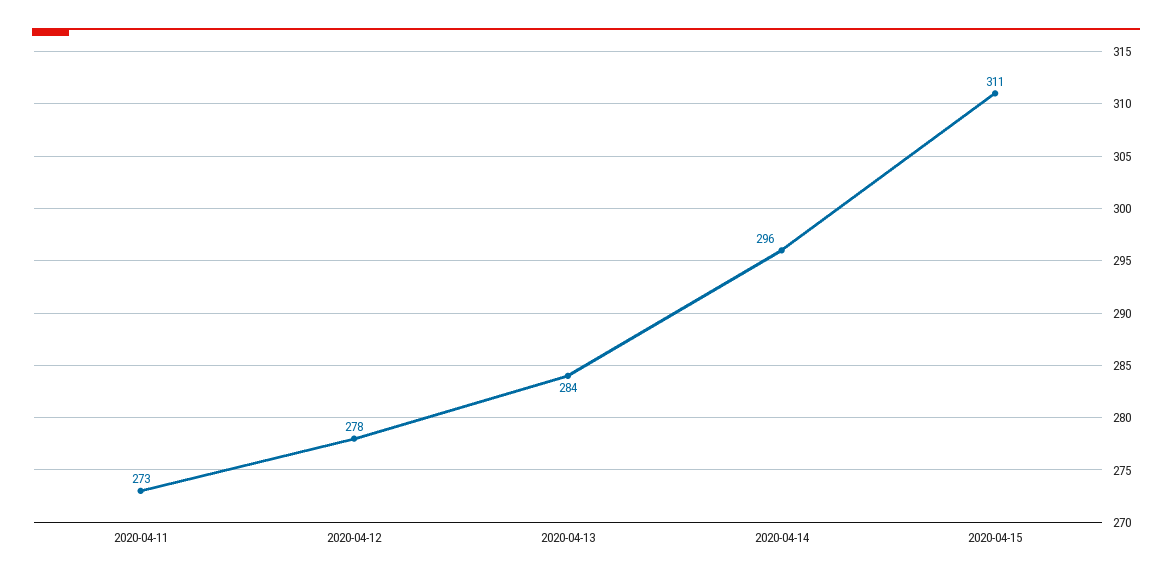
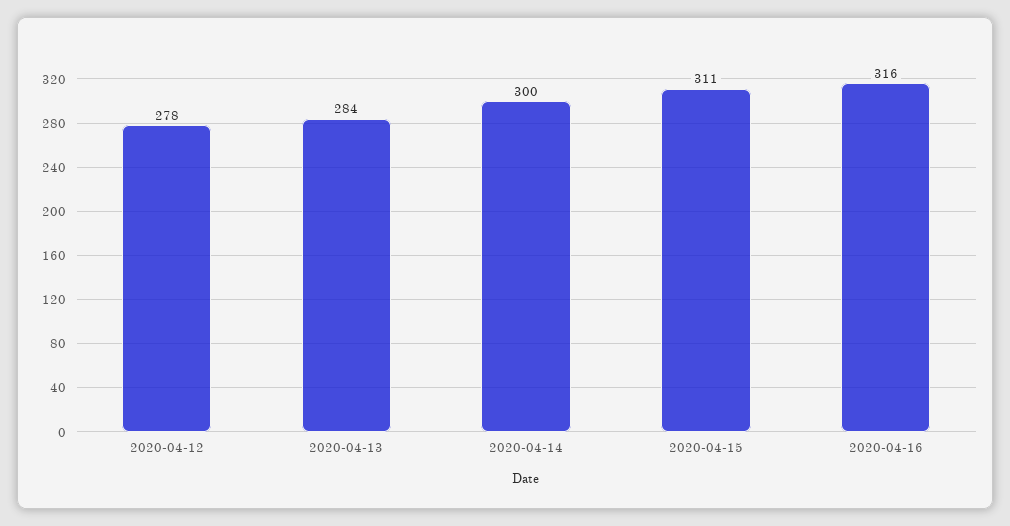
2020-04-11: 273 -> none
2020-04-14: 296 -> 300
2020-04-16: none -> 316

